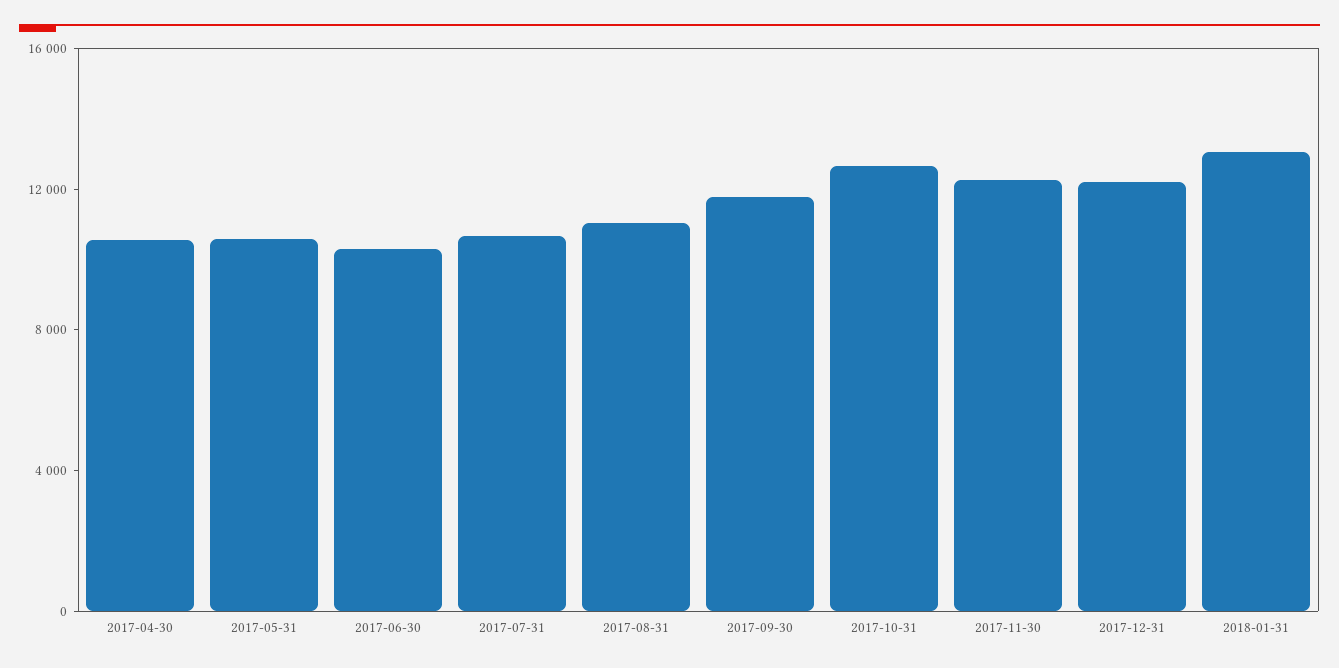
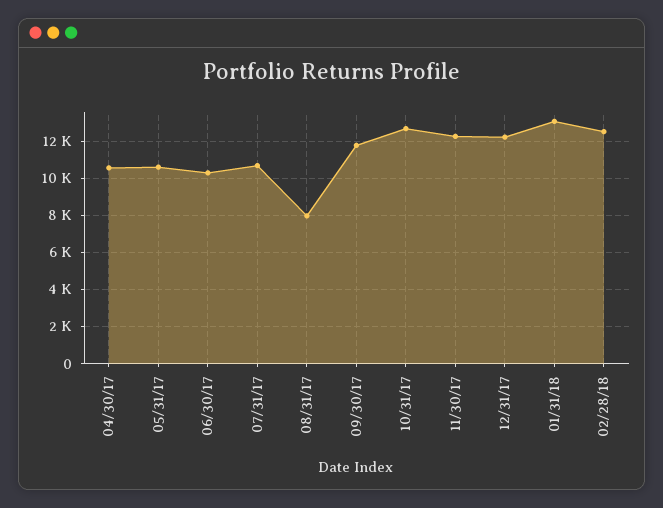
2017-08-31: 11000 -> 8000
02/28/18: none -> 12500

